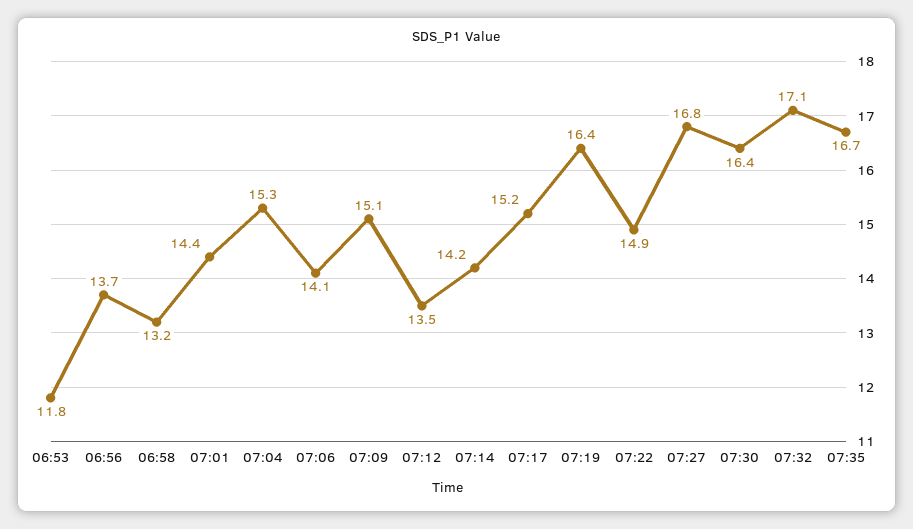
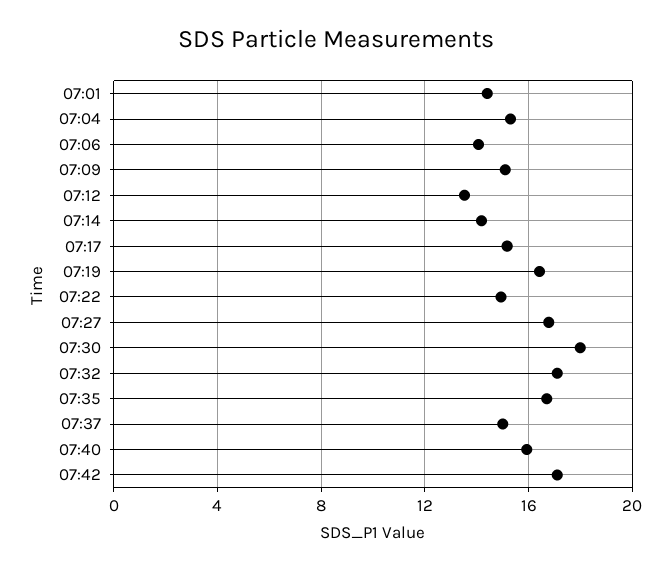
06:53: 11.8 -> none
06:56: 13.7 -> none
06:58: 13.2 -> none
07:30: 16.4 -> 18
07:37: none -> 15
07:40: none -> 16
07:42: none -> 17

